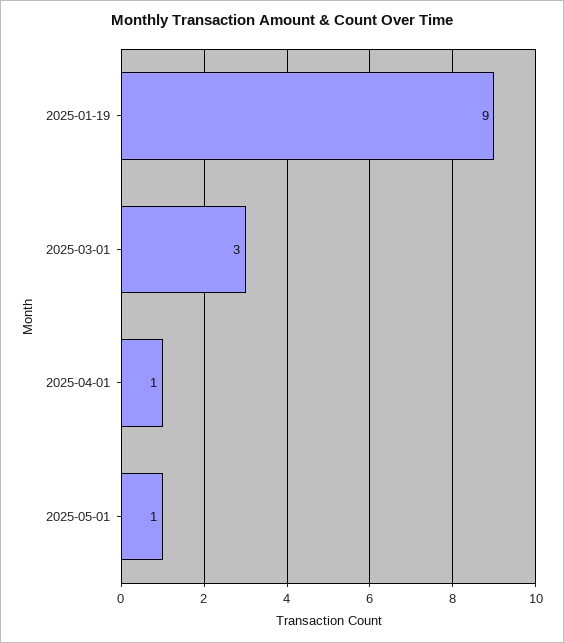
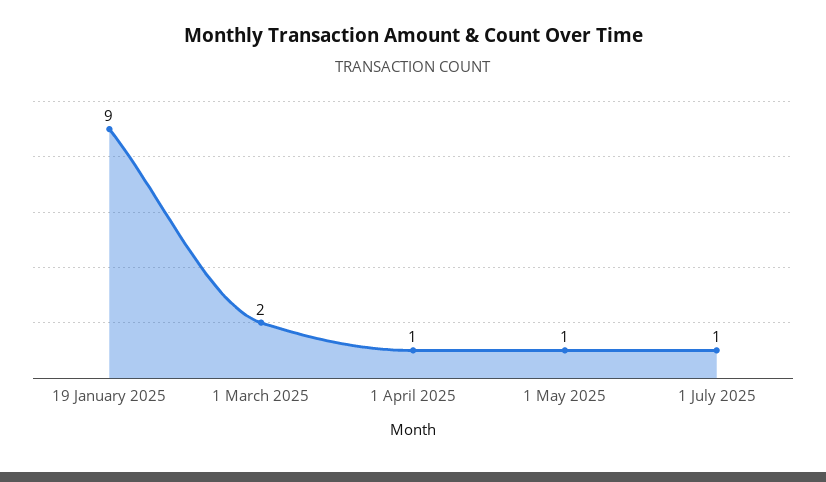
2025-03-01: 3 -> 2
1 July 2025: none -> 1

